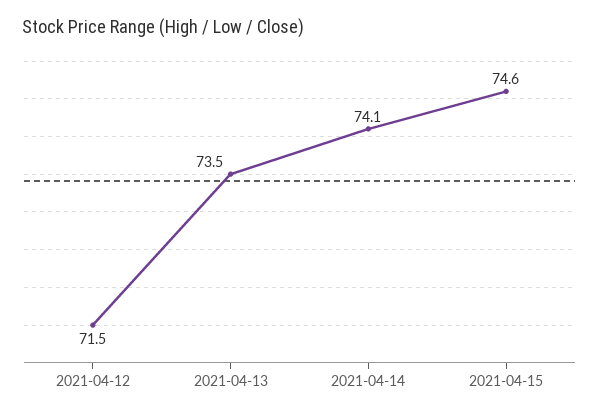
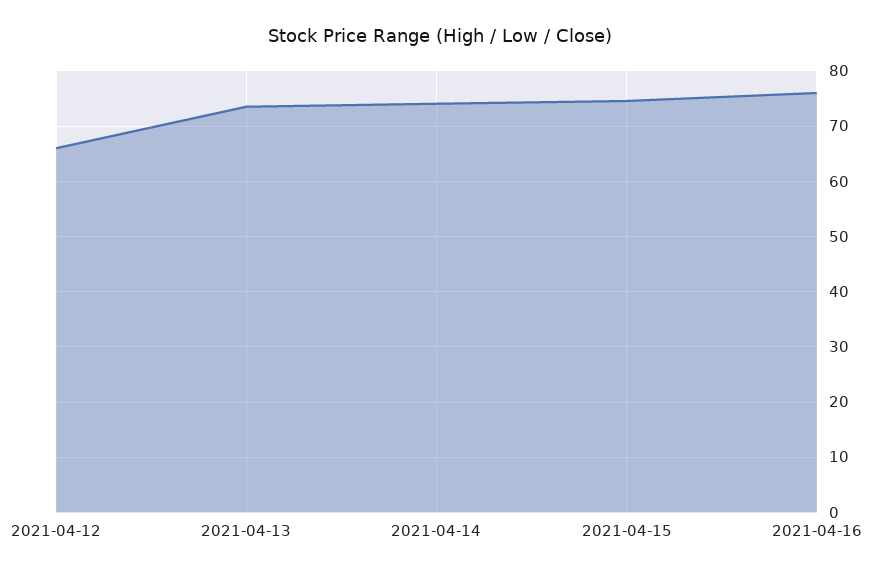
2021-04-12: 71.5 -> 66
2021-04-16: none -> 76

